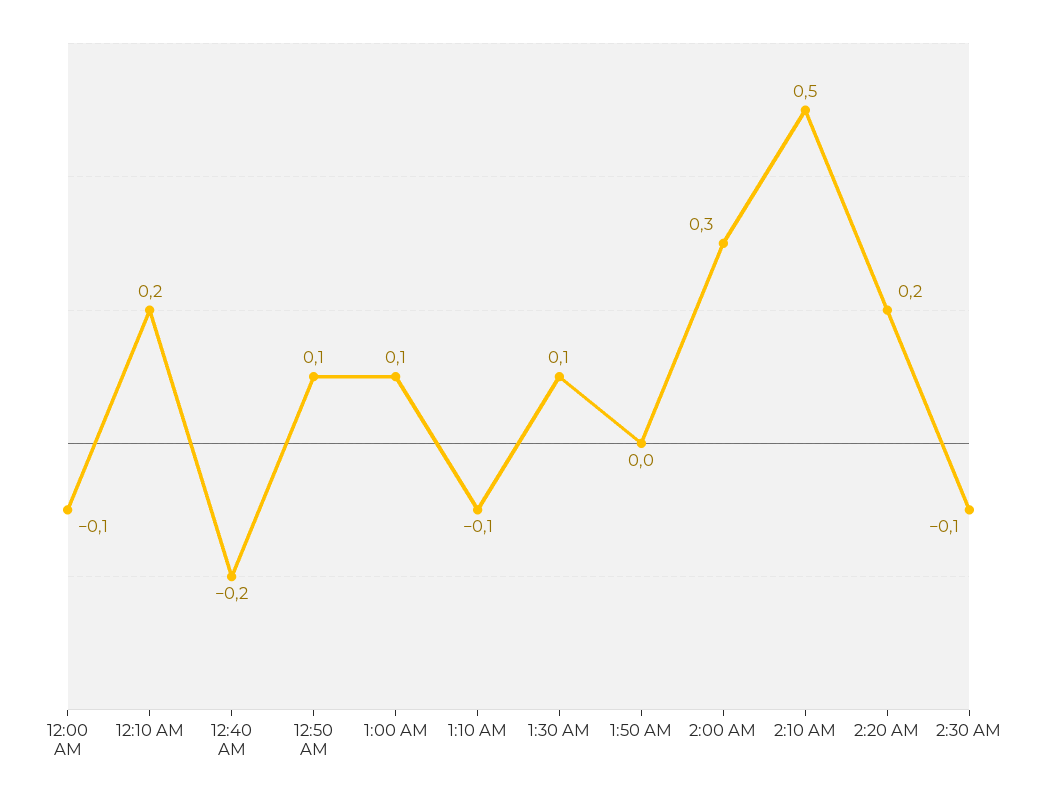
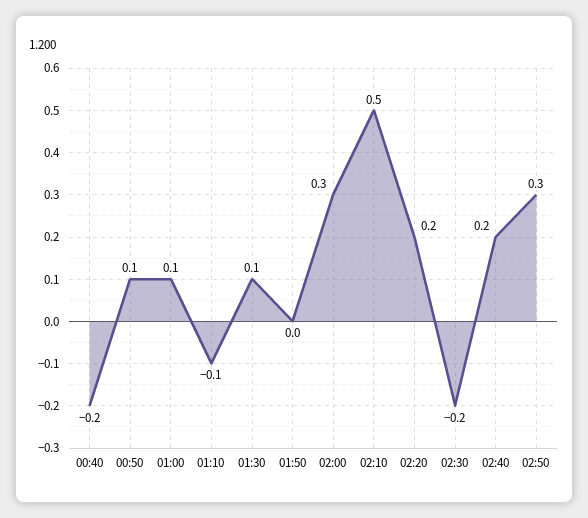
12:00 AM: -0.1 -> none
12:10 AM: 0.2 -> none
2:30 AM: -0.1 -> -0.2
02:40: none -> 0.2
02:50: none -> 0.3

